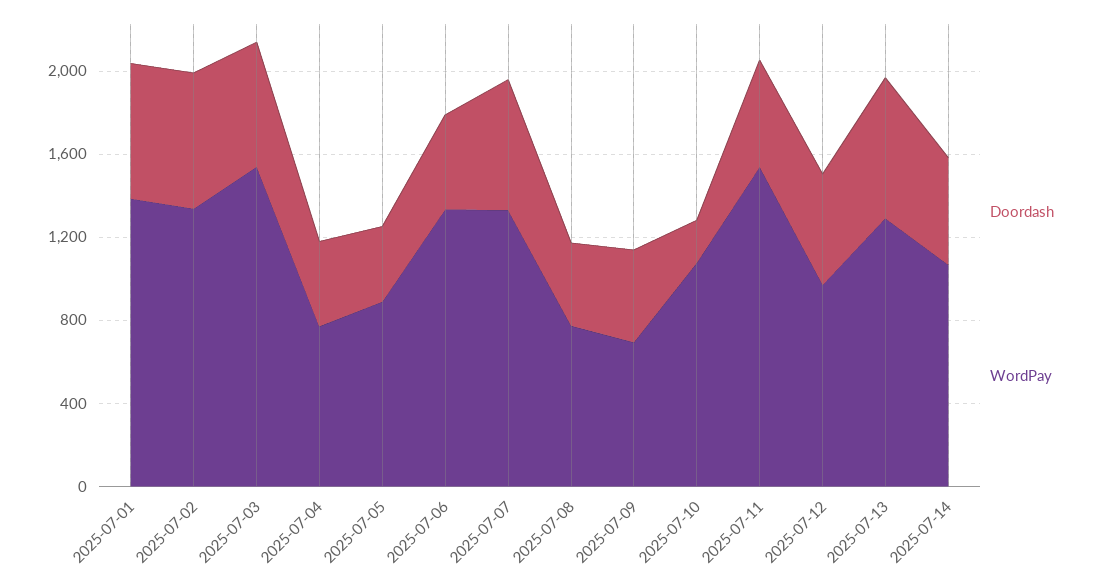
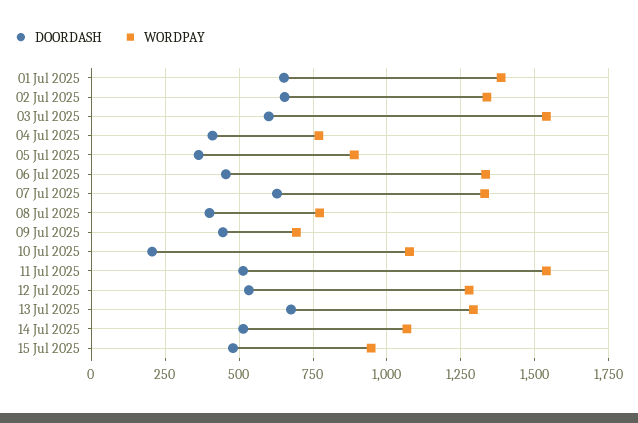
WordPay, 2025-07-12: 1000 -> 1275
Doordash, 15 Jul 2025: none -> 475
WordPay, 15 Jul 2025: none -> 950

